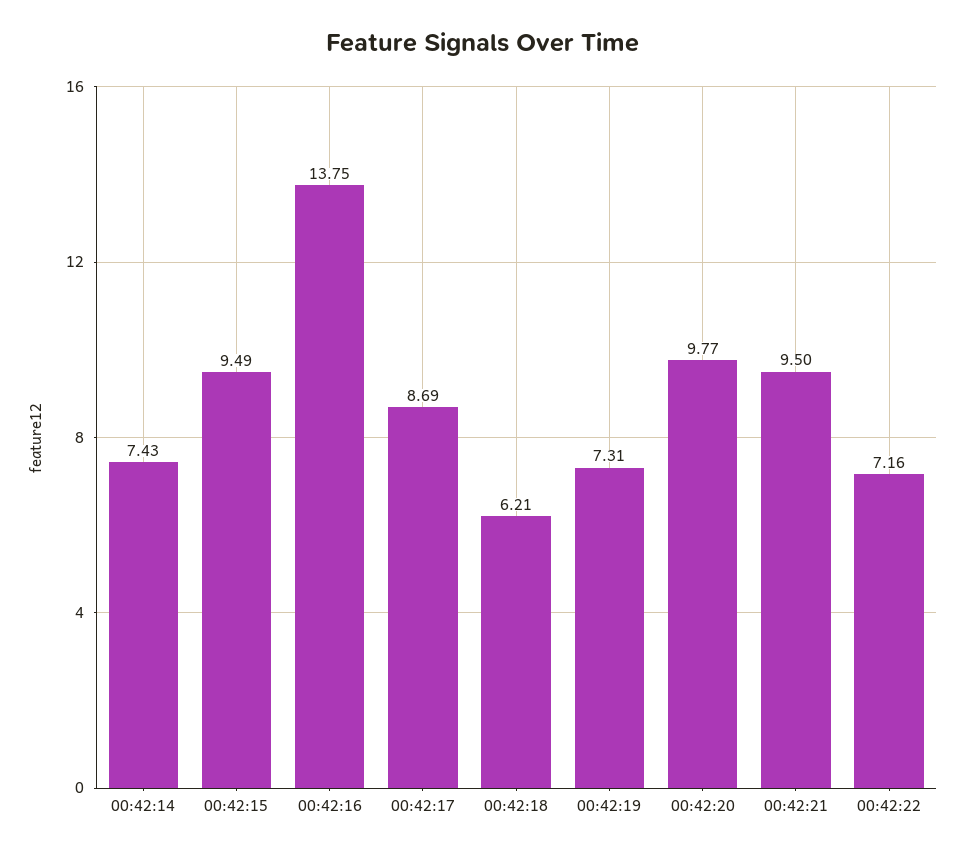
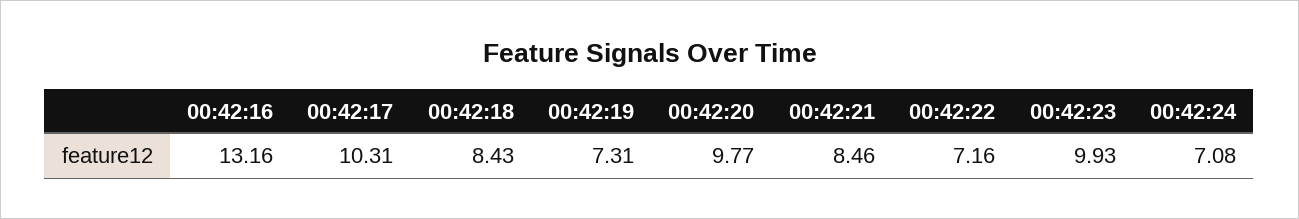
00:42:14: 7.43 -> none
00:42:15: 9.49 -> none
00:42:16: 13.75 -> 13.16
00:42:17: 8.69 -> 10.31
00:42:18: 6.21 -> 8.43
00:42:21: 9.5 -> 8.46
00:42:23: none -> 9.93
00:42:24: none -> 7.08

